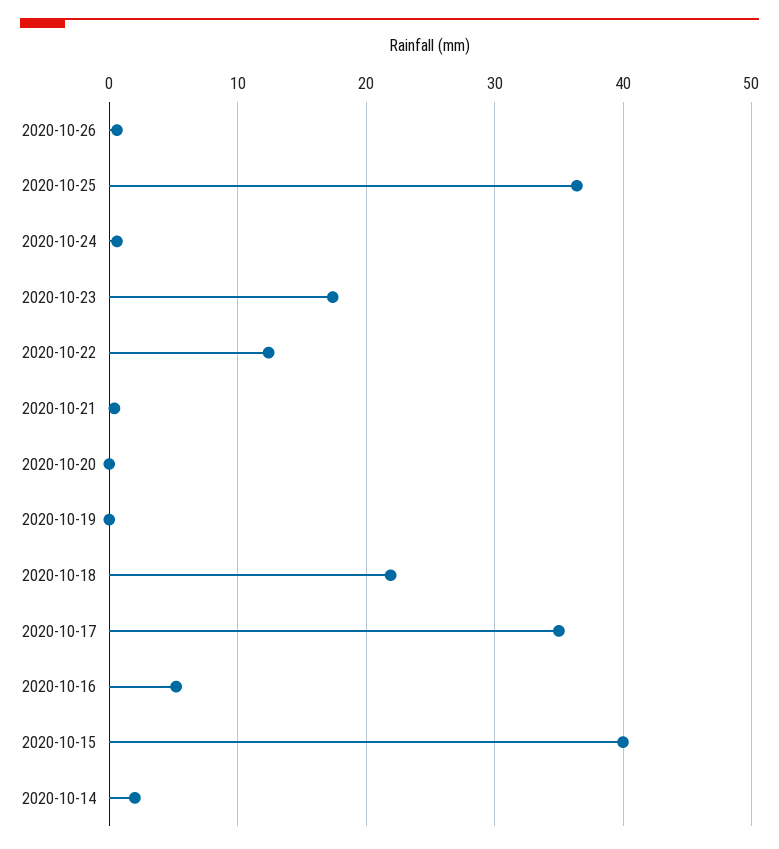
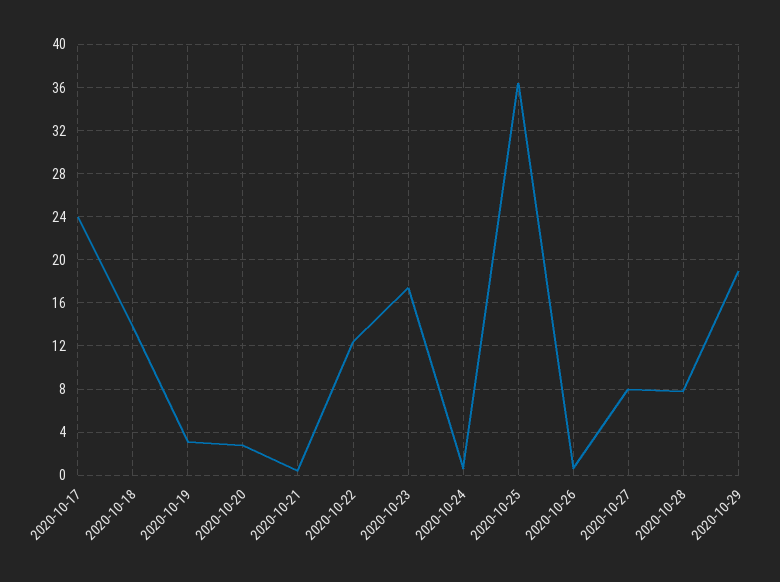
2020-10-20: 0 -> 3
2020-10-19: 0 -> 3
2020-10-18: 22 -> 14
2020-10-17: 35 -> 24
2020-10-16: 5 -> none
2020-10-15: 40 -> none
2020-10-14: 2 -> none
2020-10-27: none -> 8
2020-10-28: none -> 8
2020-10-29: none -> 19

